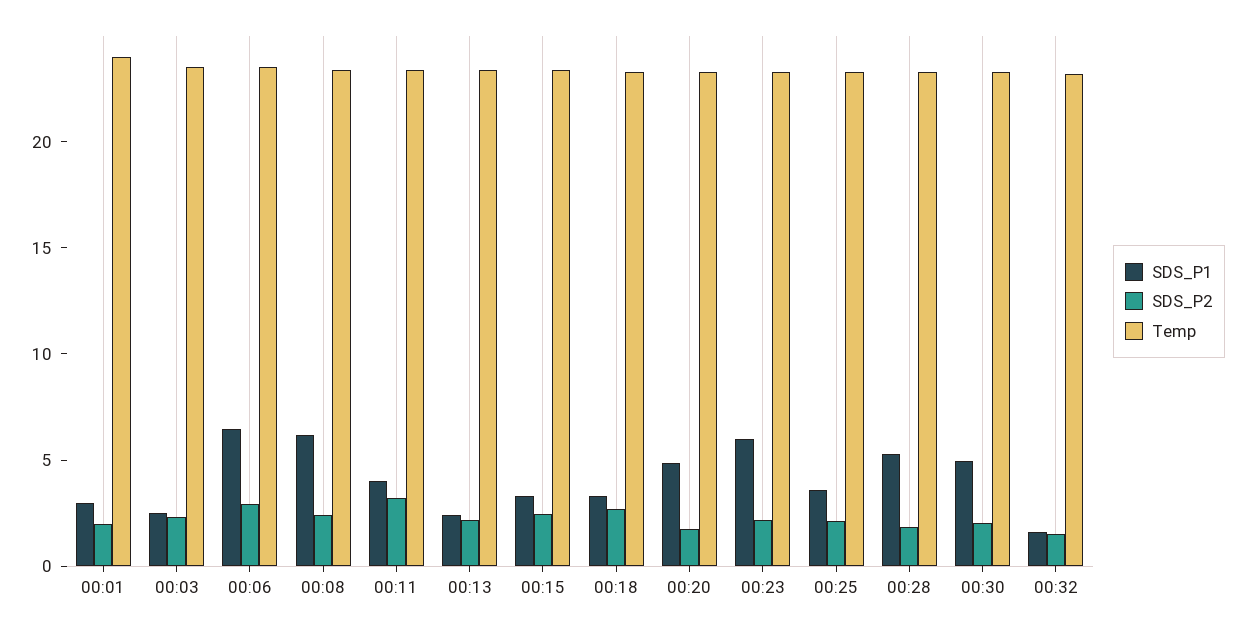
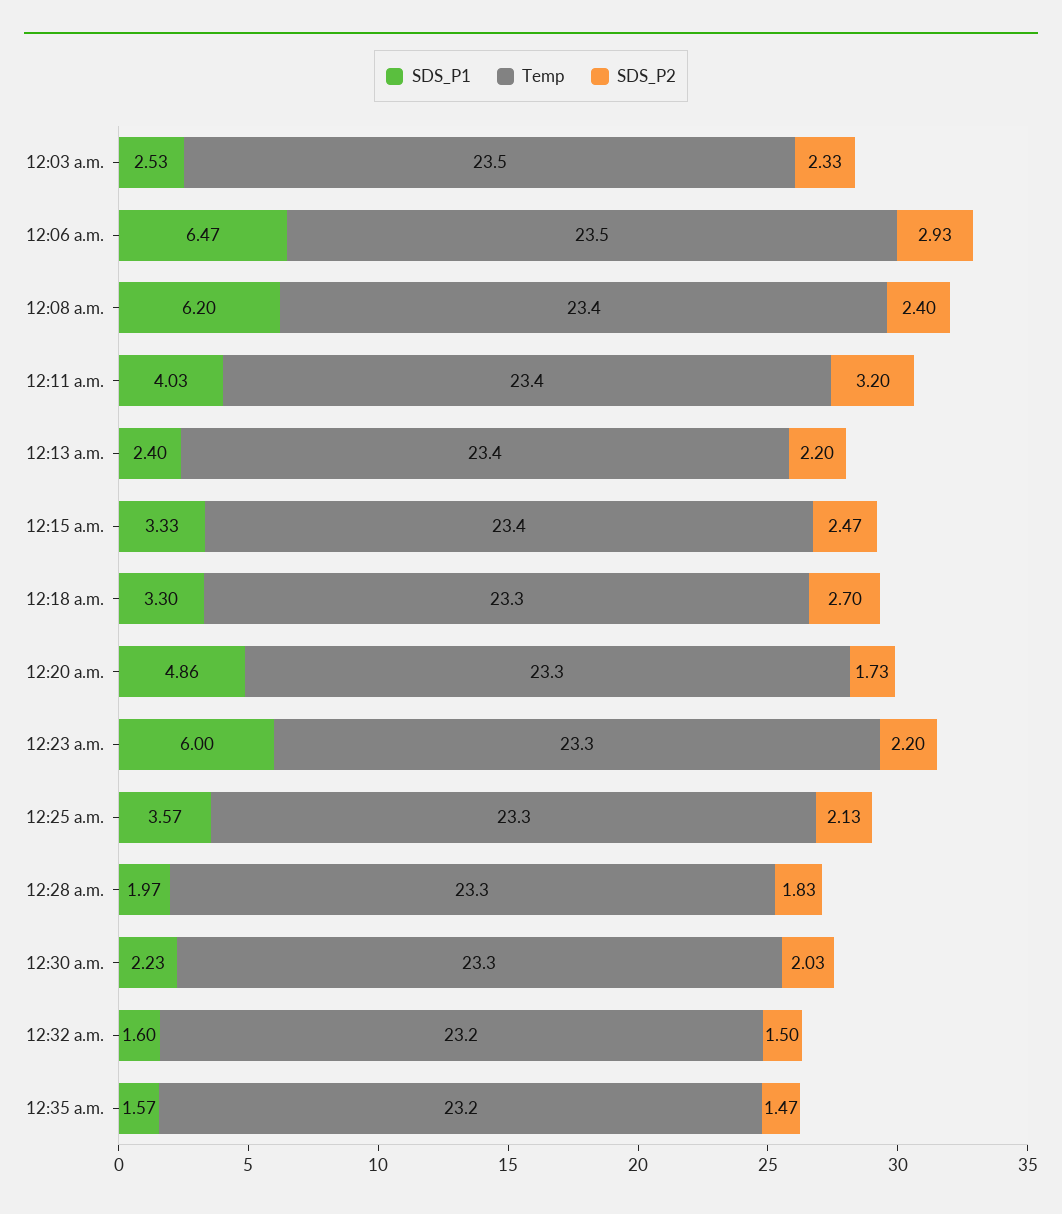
SDS_P1, 00:01: 3 -> none
SDS_P2, 00:01: 2 -> none
Temp, 00:01: 24 -> none
SDS_P1, 00:28: 5 -> 1.97
SDS_P1, 00:30: 5 -> 2.23
SDS_P1, 12:35 a.m.: none -> 1.57
Temp, 12:35 a.m.: none -> 23.2
SDS_P2, 12:35 a.m.: none -> 1.47

